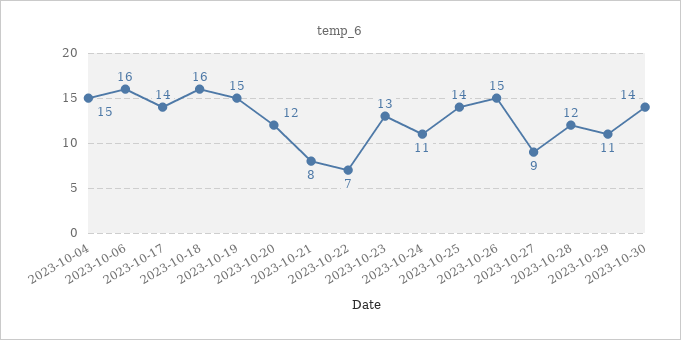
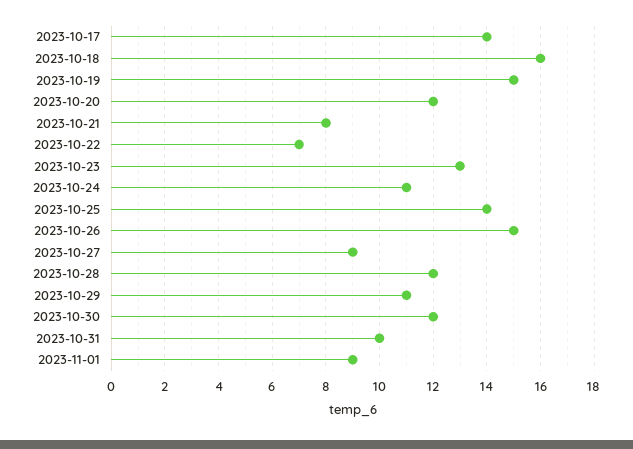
2023-10-04: 15 -> none
2023-10-06: 16 -> none
2023-10-30: 14 -> 12
2023-10-31: none -> 10
2023-11-01: none -> 9

